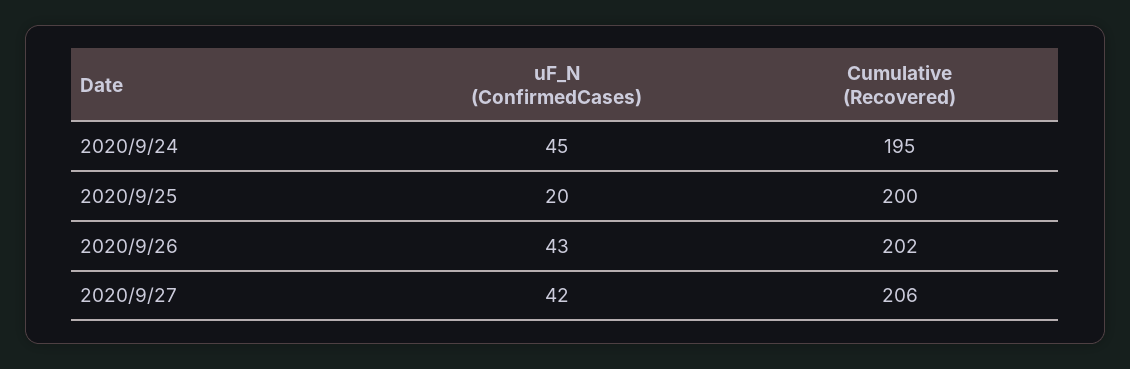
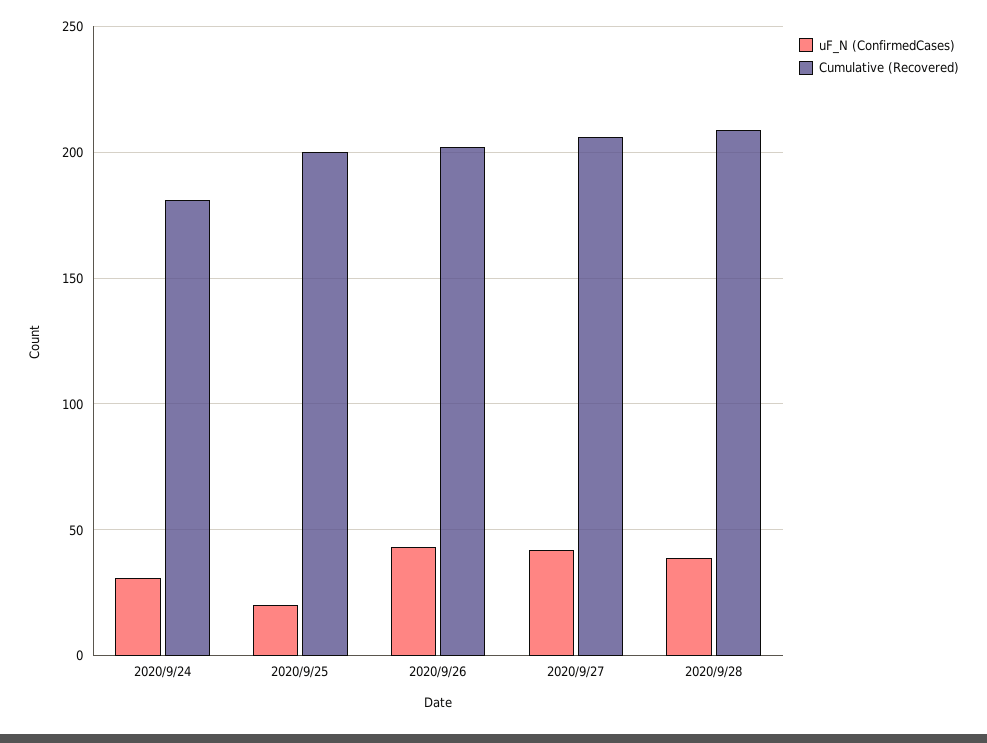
uF_N (ConfirmedCases), 2020/9/24: 45 -> 30
Cumulative (Recovered), 2020/9/24: 195 -> 180
uF_N (ConfirmedCases), 2020/9/28: none -> 40
Cumulative (Recovered), 2020/9/28: none -> 210

